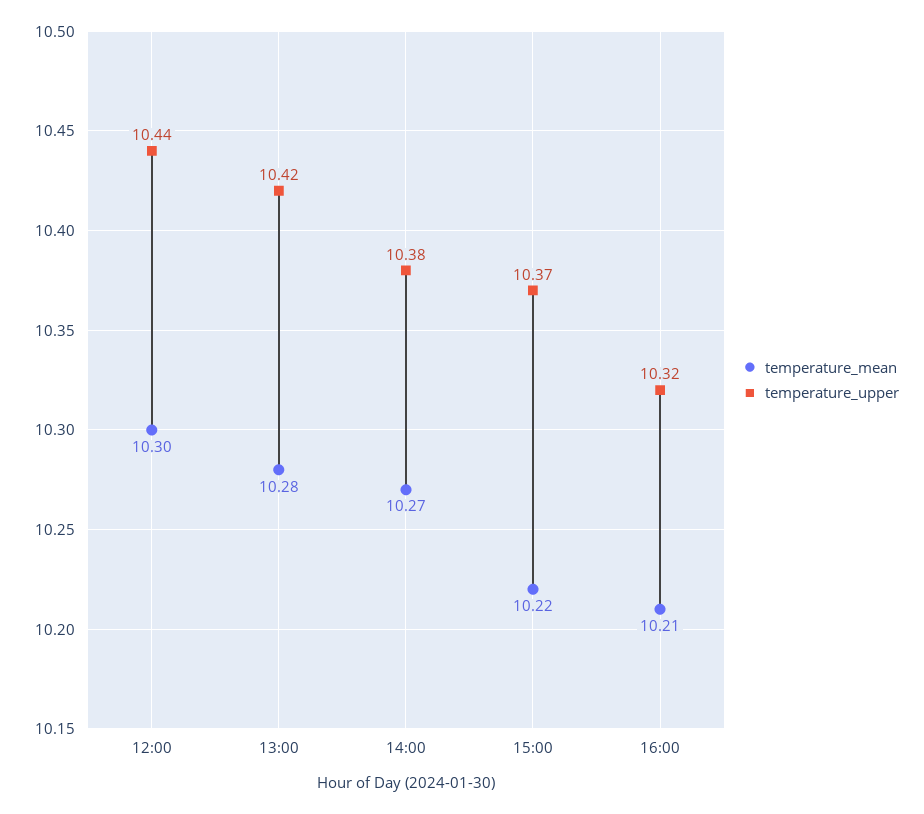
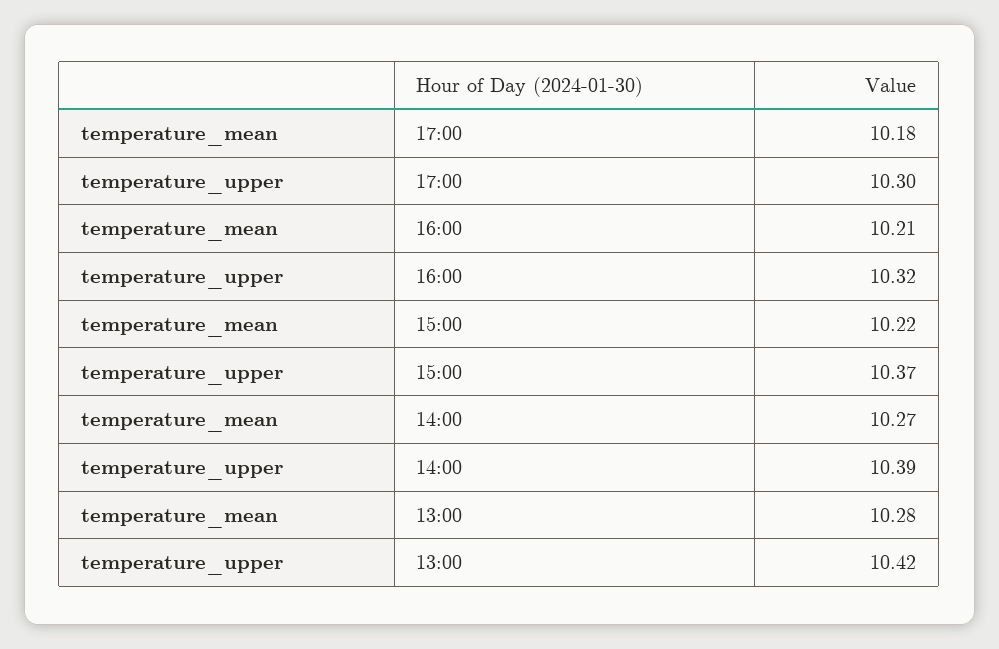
temperature_mean, 12:00: 10.3 -> none
temperature_upper, 12:00: 10.44 -> none
temperature_upper, 14:00: 10.38 -> 10.39
temperature_mean, 17:00: none -> 10.18
temperature_upper, 17:00: none -> 10.3

